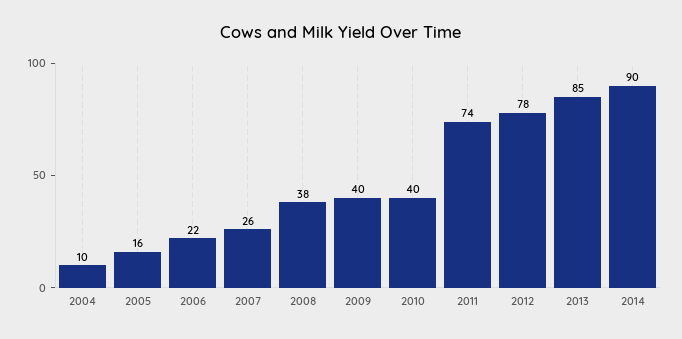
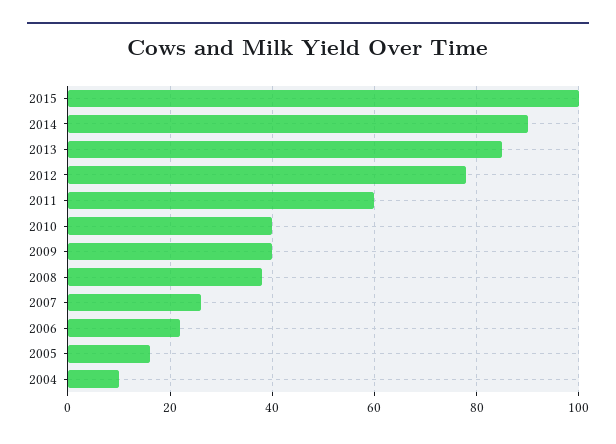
2011: 74 -> 60
2015: none -> 100

